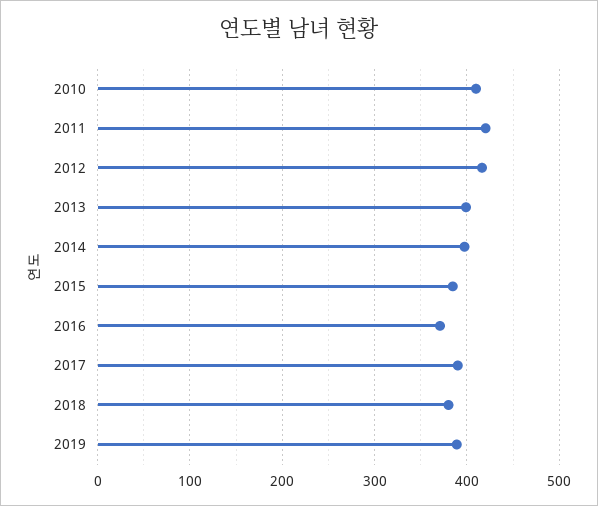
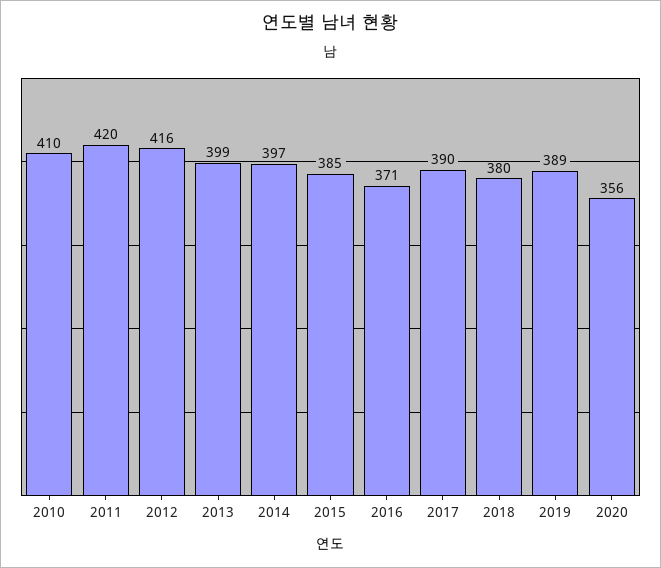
2020: none -> 356

